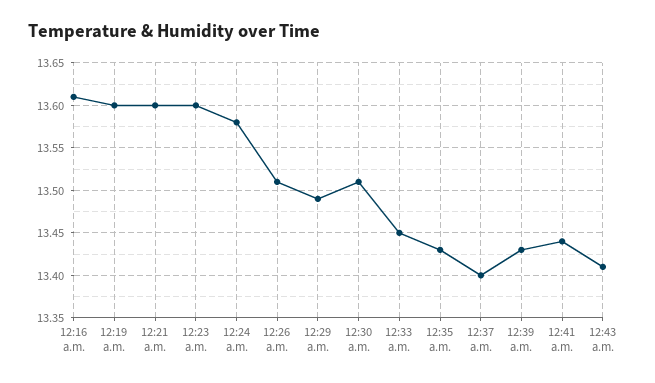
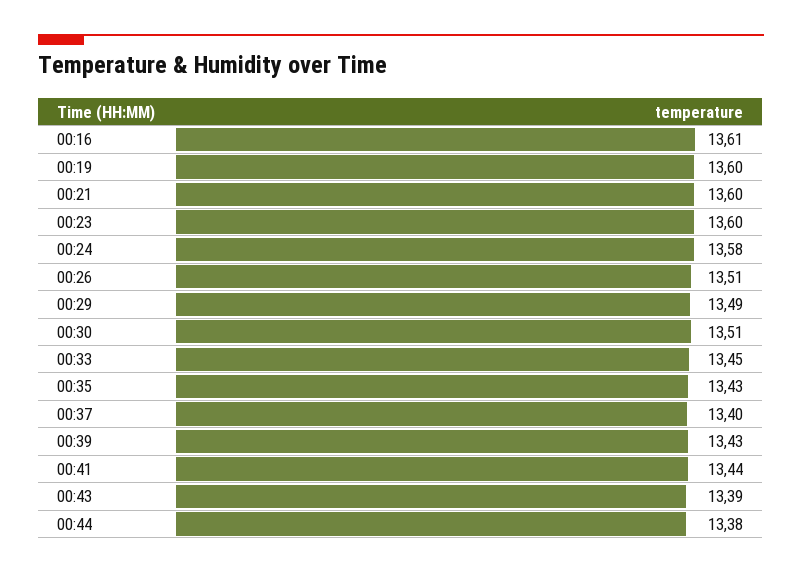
12:43 a.m.: 13.41 -> 13.39
00:44: none -> 13.38

